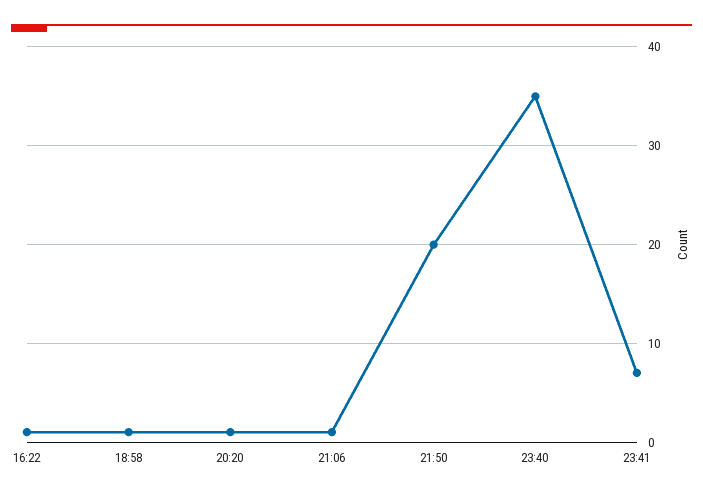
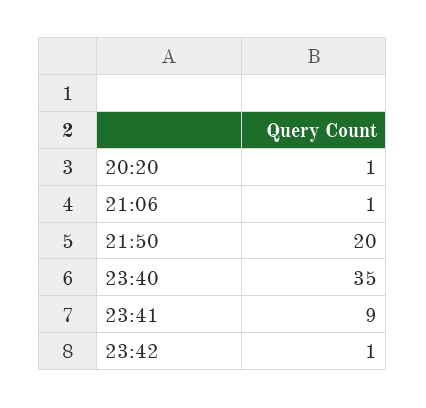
16:22: 1 -> none
18:58: 1 -> none
23:41: 7 -> 9
23:42: none -> 1

